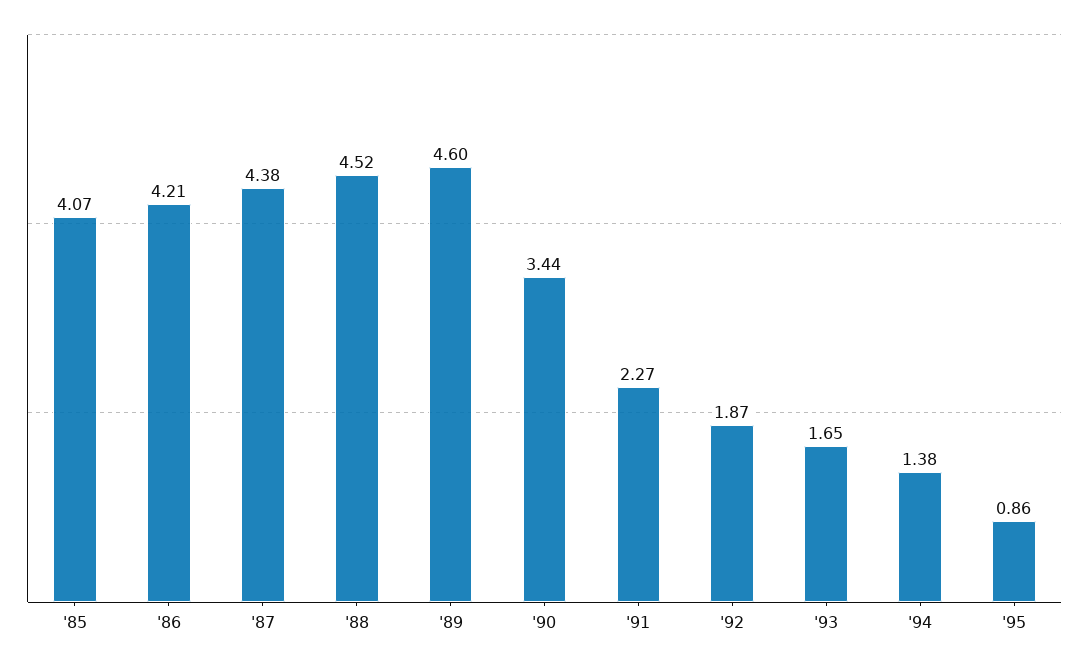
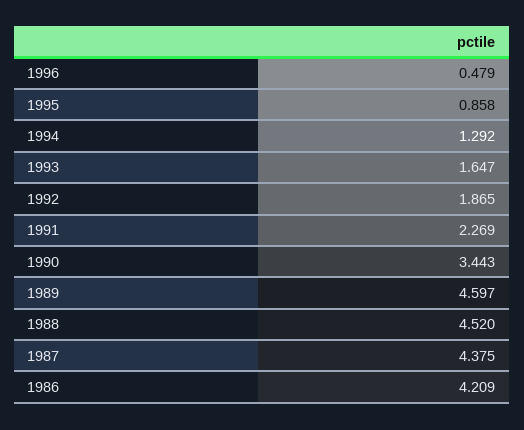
'85: 4.07 -> none
'94: 1.38 -> 1.292
1996: none -> 0.479

